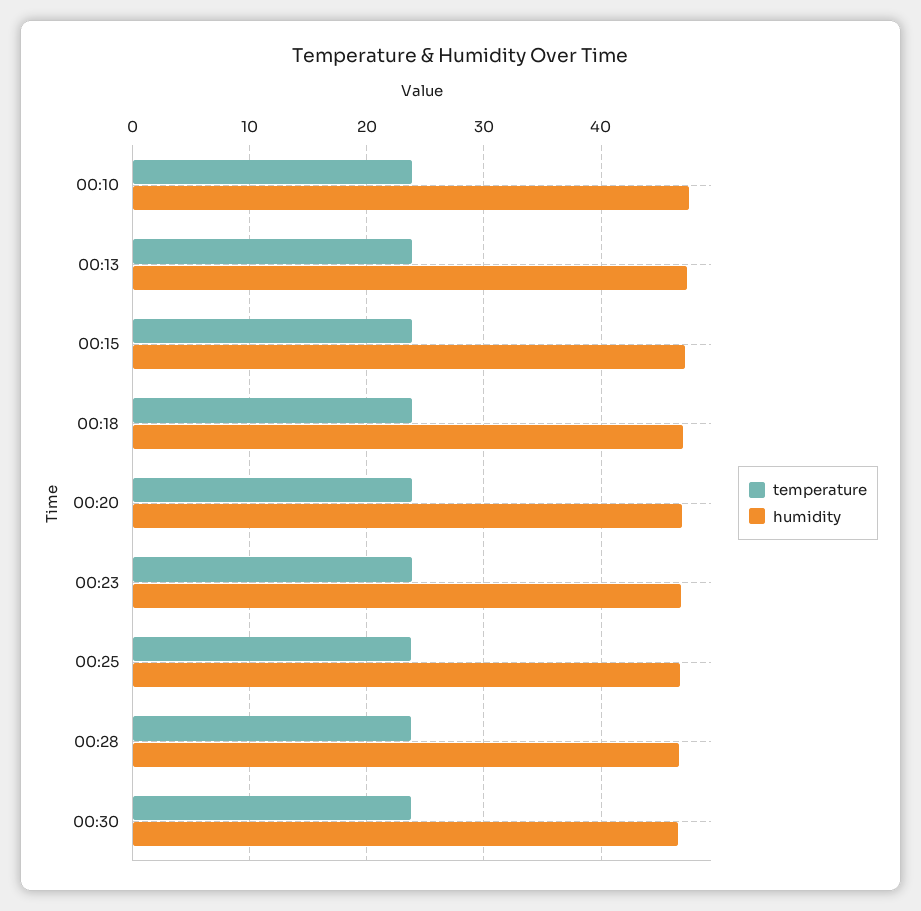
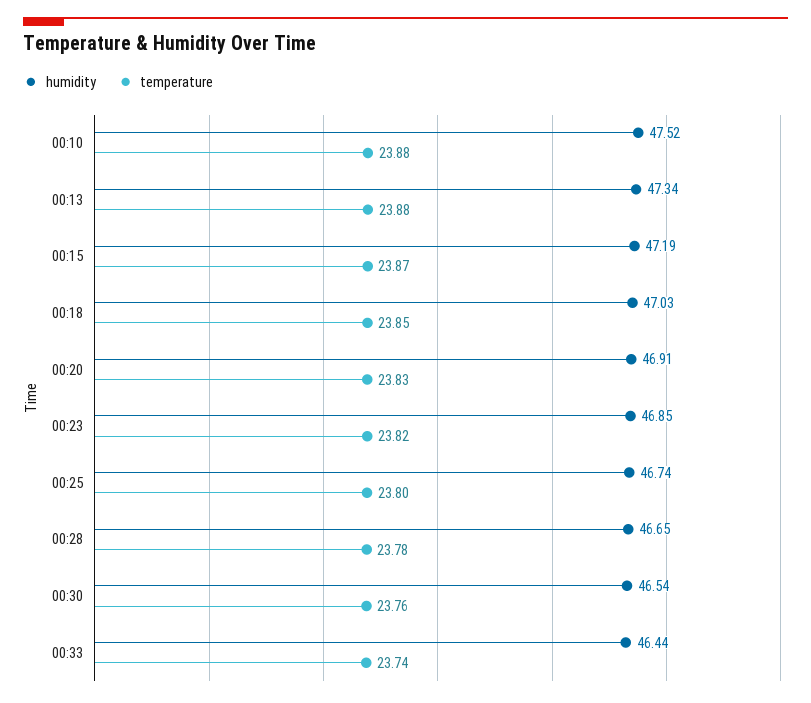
humidity, 00:33: none -> 46.44
temperature, 00:33: none -> 23.74

